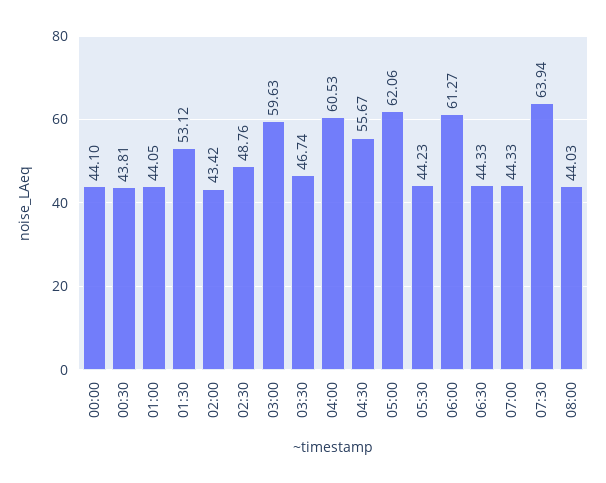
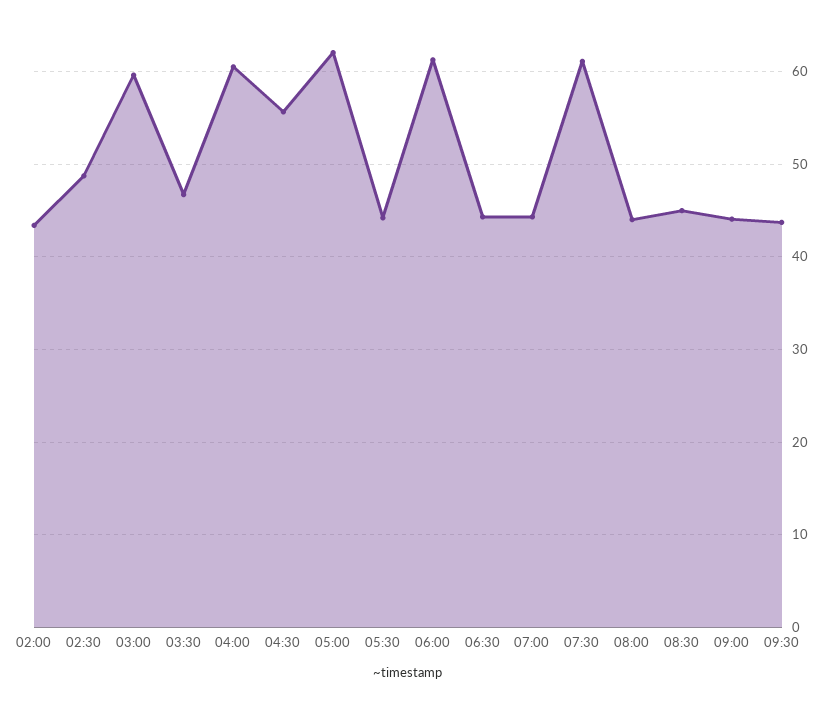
00:00: 44.1 -> none
00:30: 43.81 -> none
01:00: 44.05 -> none
01:30: 53.12 -> none
07:30: 63.94 -> 61
08:30: none -> 45
09:00: none -> 44
09:30: none -> 44

